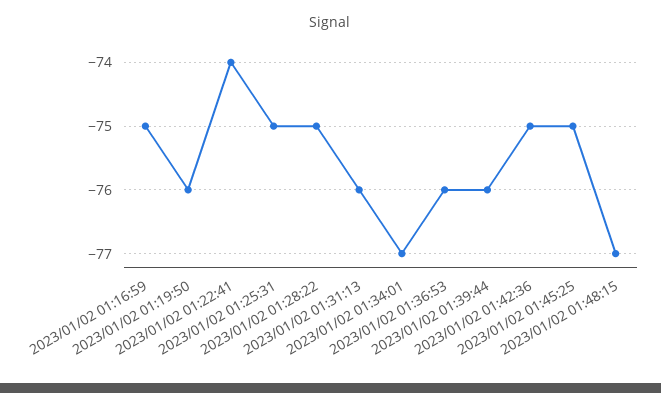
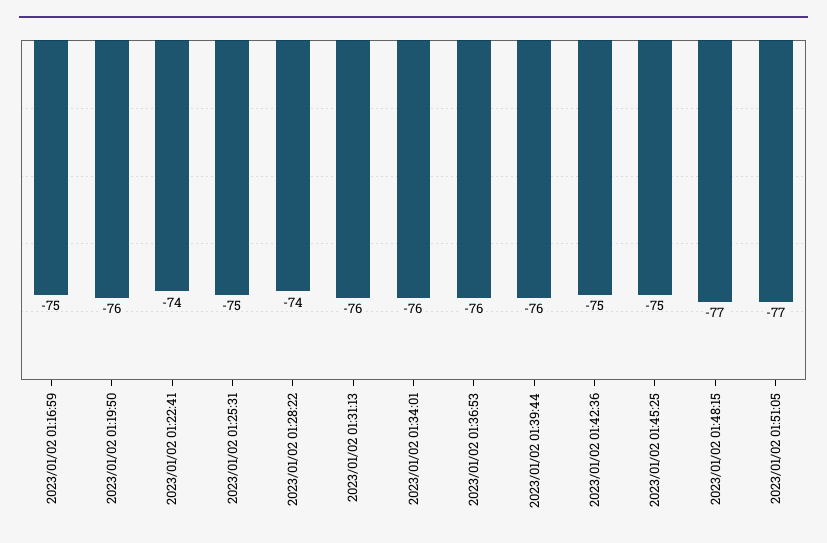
2023/01/02 01:28:22: -75 -> -74
2023/01/02 01:34:01: -77 -> -76
2023/01/02 01:51:05: none -> -77

